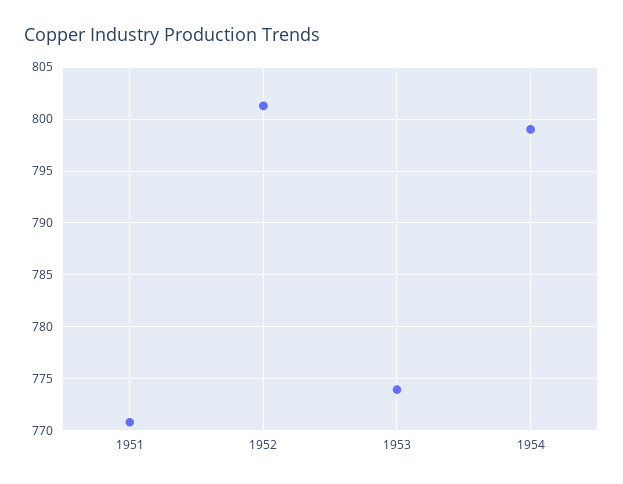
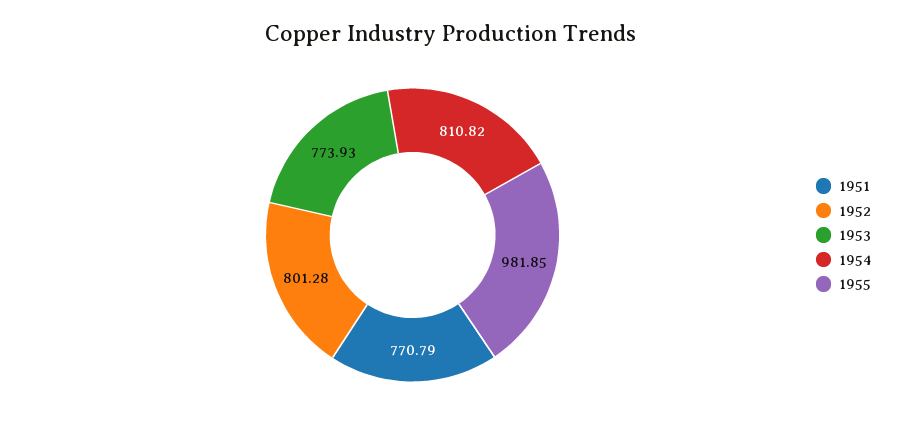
1954: 799 -> 810.82
1955: none -> 981.85

